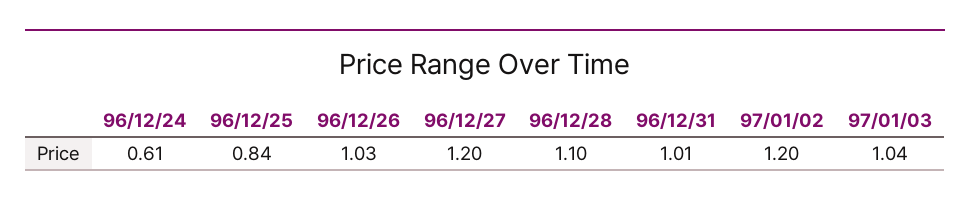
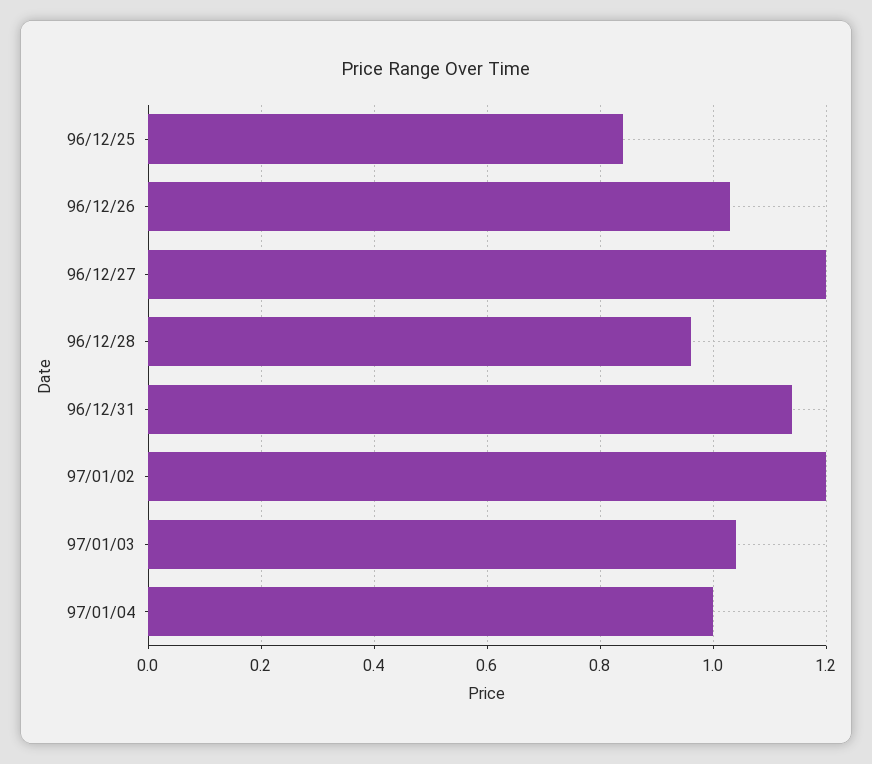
96/12/24: 0.61 -> none
96/12/28: 1.1 -> 0.95
96/12/31: 1.01 -> 1.15
97/01/04: none -> 1

